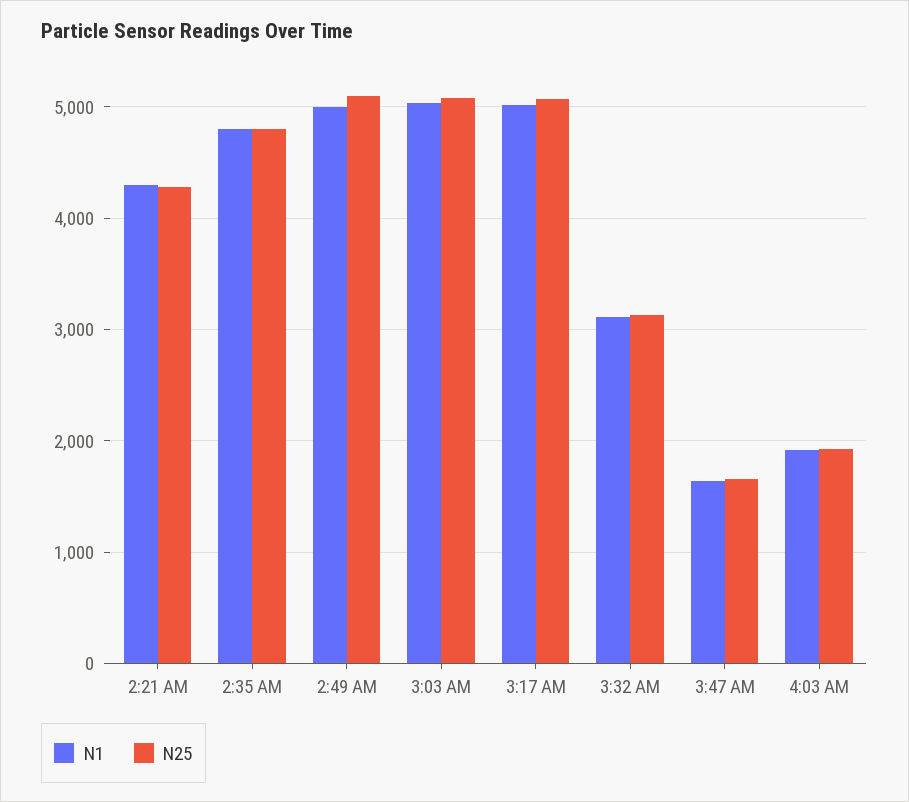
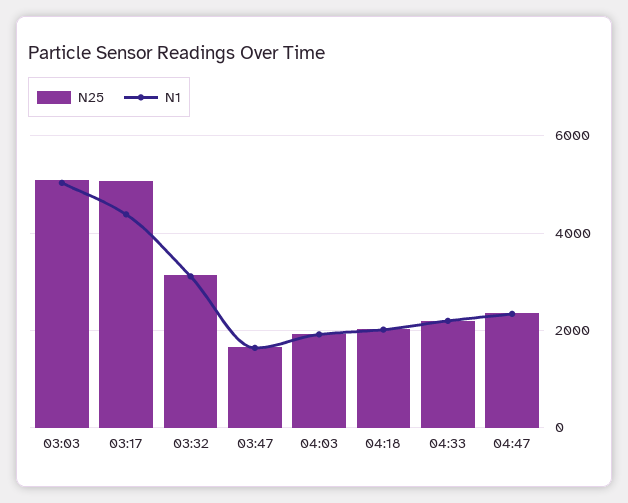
N1, 2:21 AM: 4300 -> none
N25, 2:21 AM: 4300 -> none
N1, 2:35 AM: 4800 -> none
N25, 2:35 AM: 4800 -> none
N1, 2:49 AM: 5000 -> none
N25, 2:49 AM: 5100 -> none
N1, 3:17 AM: 5000 -> 4400
N25, 04:18: none -> 2000
N1, 04:18: none -> 2000
N25, 04:33: none -> 2200
N1, 04:33: none -> 2200
N25, 04:47: none -> 2400
N1, 04:47: none -> 2400

